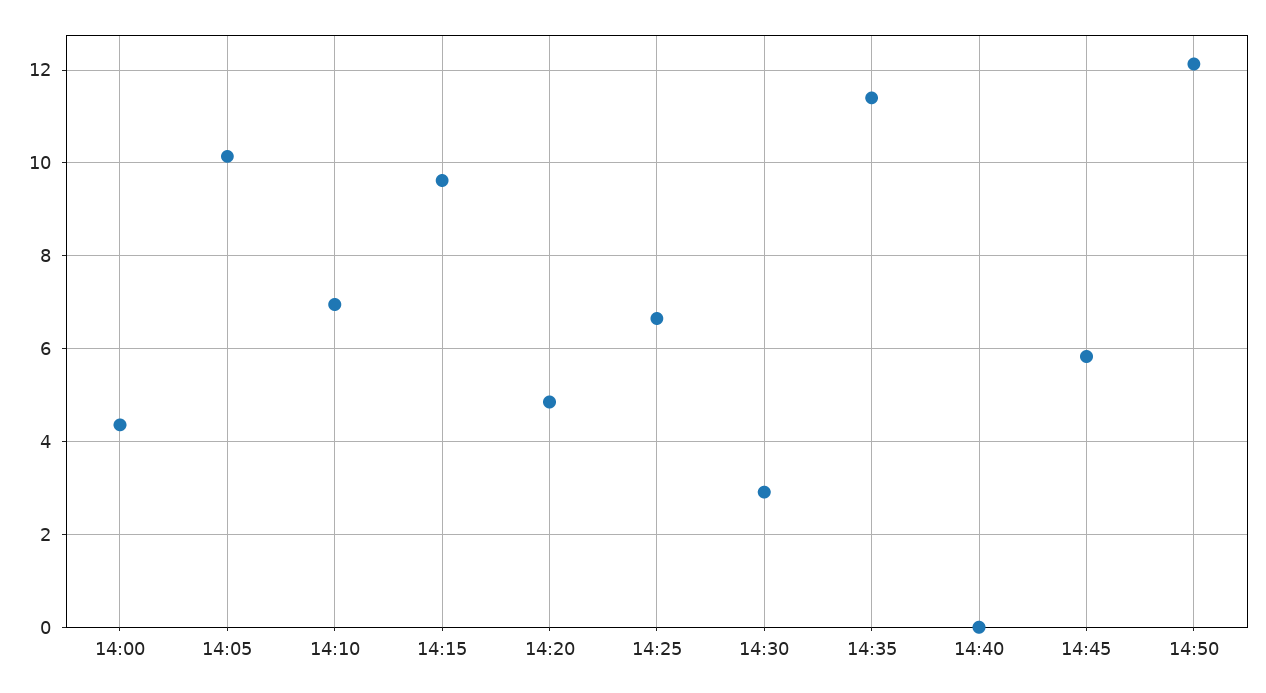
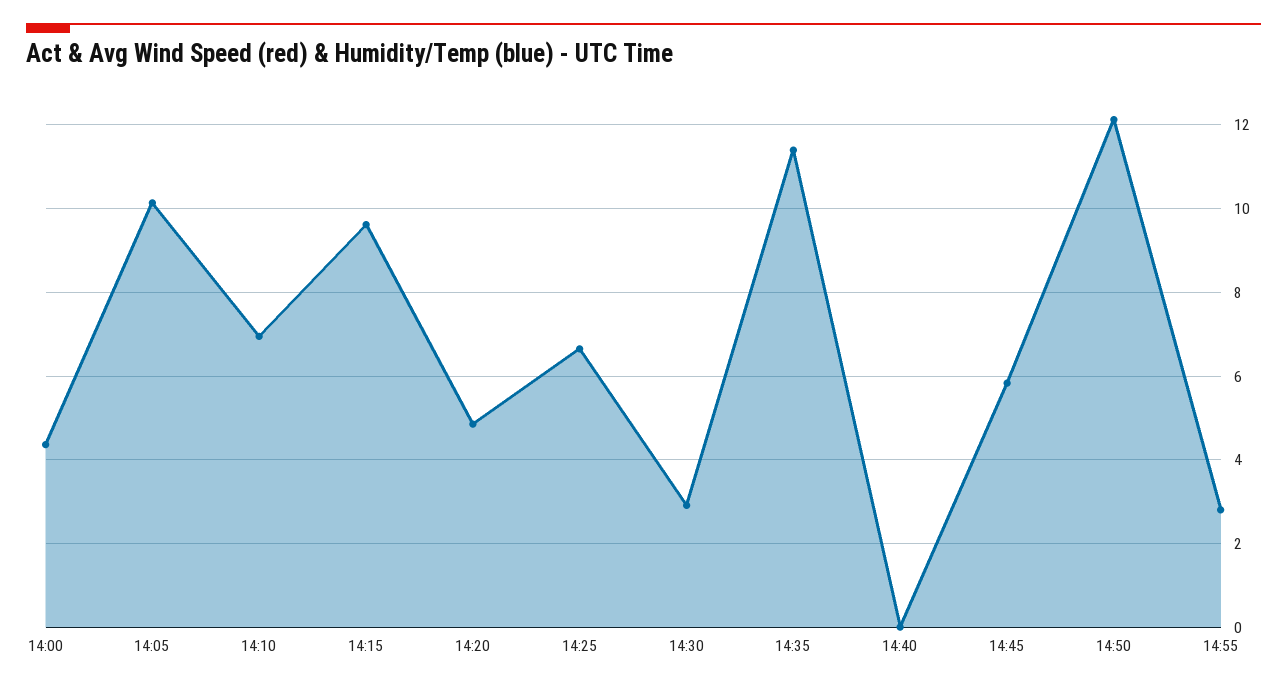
14:55: none -> 2.8

